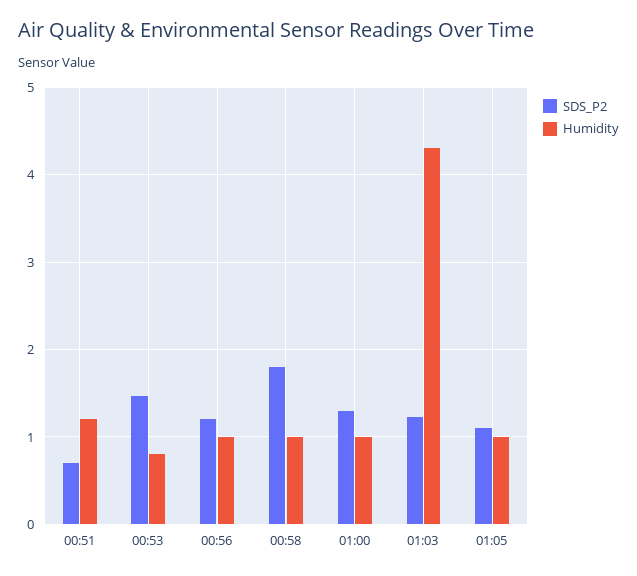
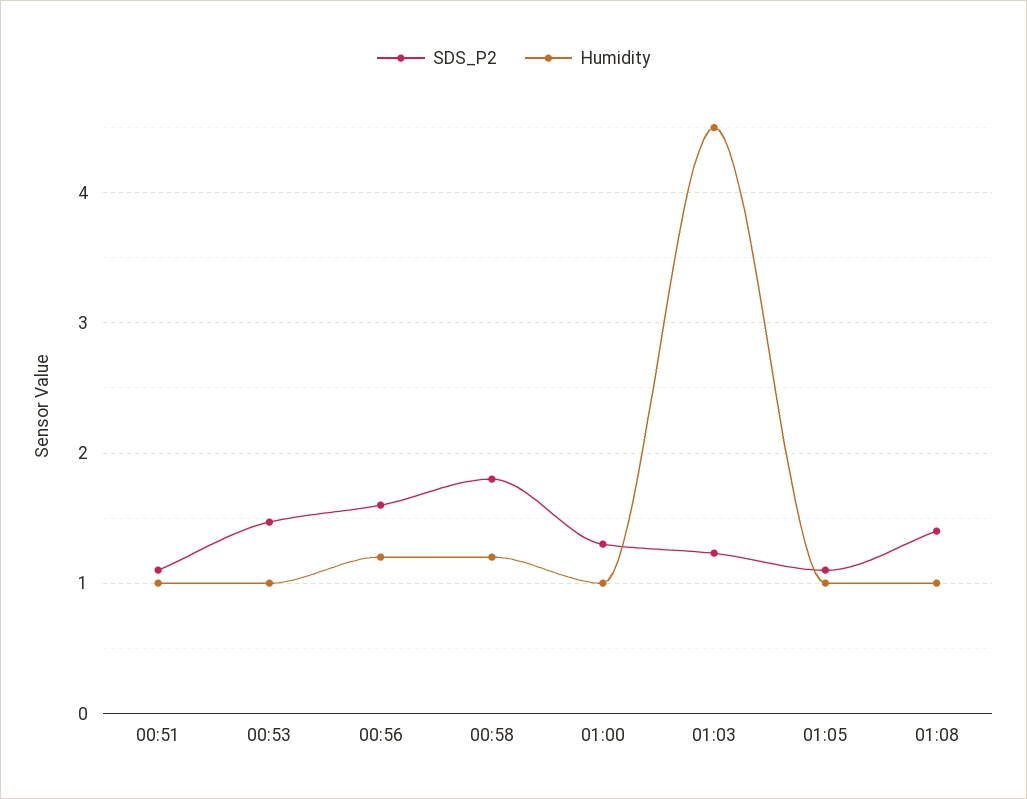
SDS_P2, 00:51: 0.7 -> 1.1
Humidity, 00:51: 1.2 -> 1
Humidity, 00:53: 0.8 -> 1
SDS_P2, 00:56: 1.2 -> 1.6
Humidity, 00:56: 1 -> 1.2
Humidity, 00:58: 1 -> 1.2
Humidity, 01:03: 4.3 -> 4.5
SDS_P2, 01:08: none -> 1.4
Humidity, 01:08: none -> 1

